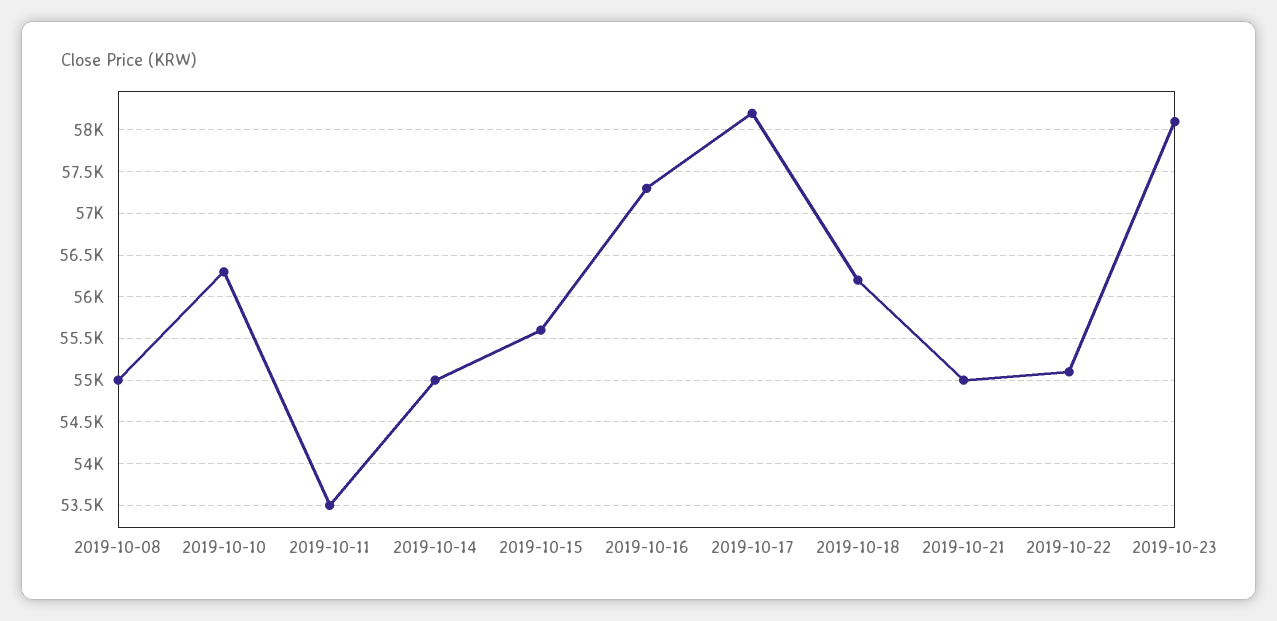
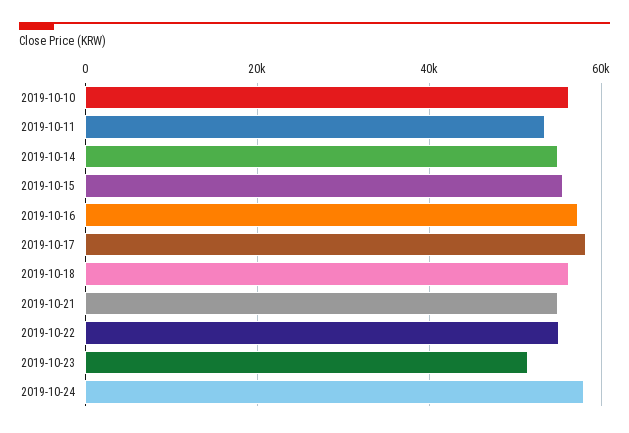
2019-10-08: 55000 -> none
2019-10-23: 58100 -> 52000
2019-10-24: none -> 58000

